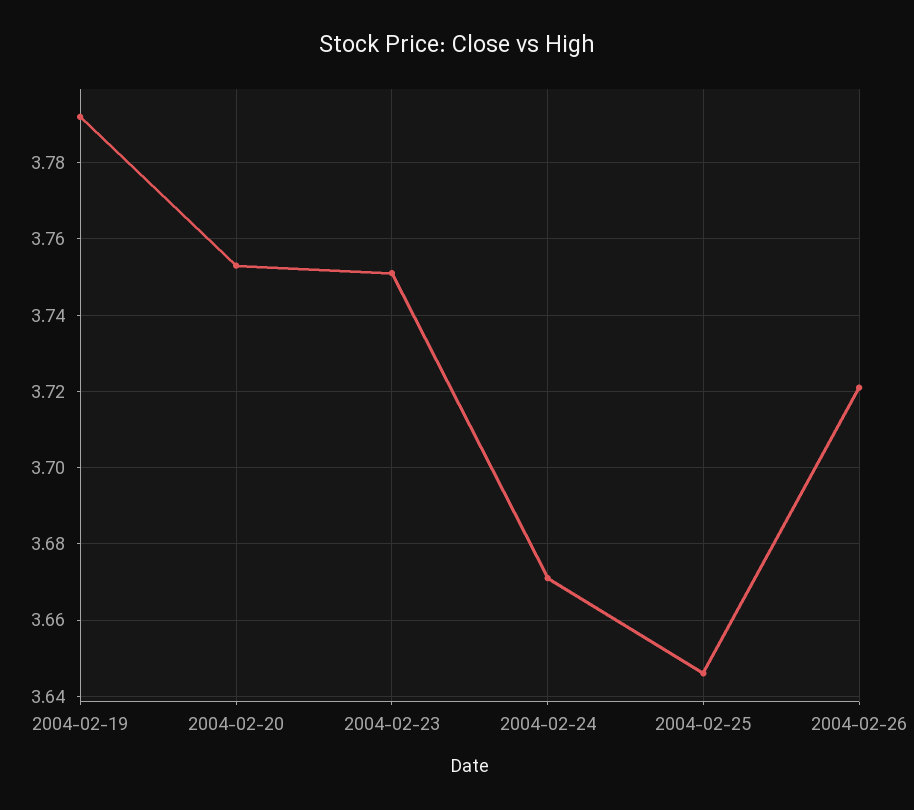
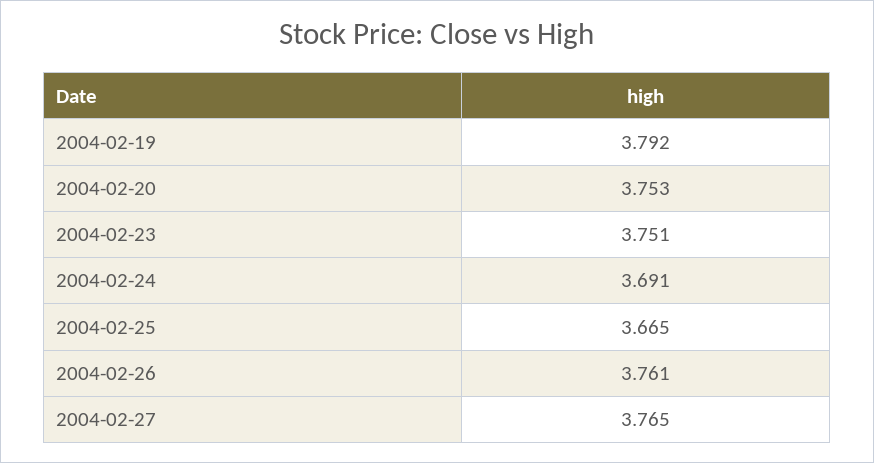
2004-02-24: 3.67 -> 3.691
2004-02-25: 3.645 -> 3.665
2004-02-26: 3.72 -> 3.761
2004-02-27: none -> 3.765

